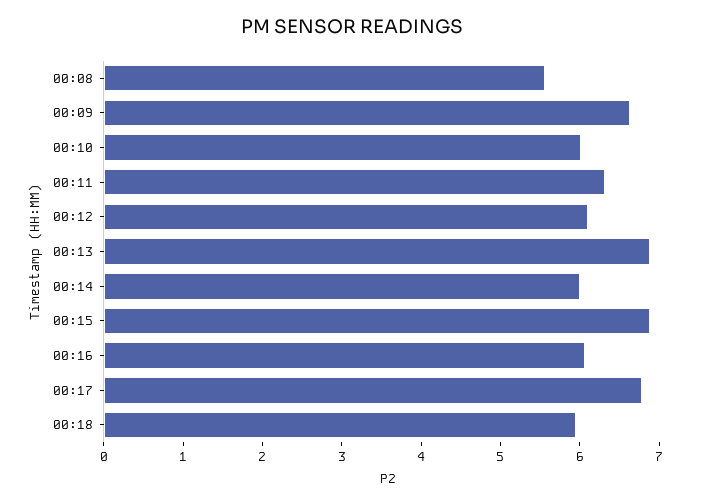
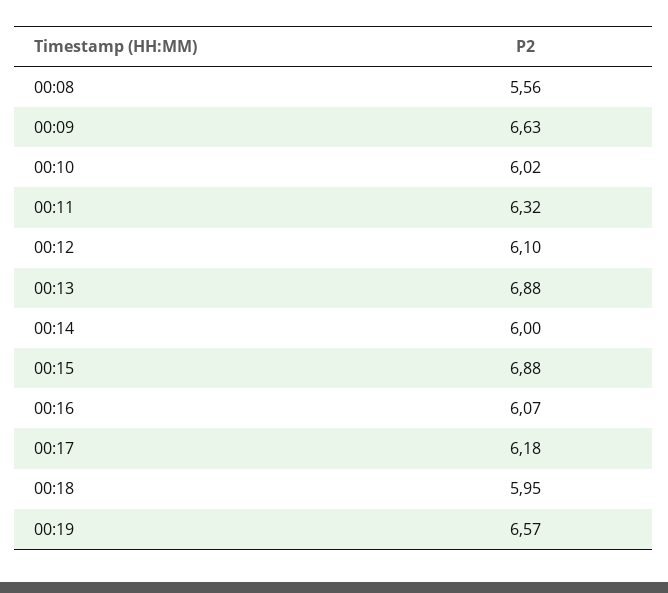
00:17: 6.8 -> 6.18
00:19: none -> 6.57

